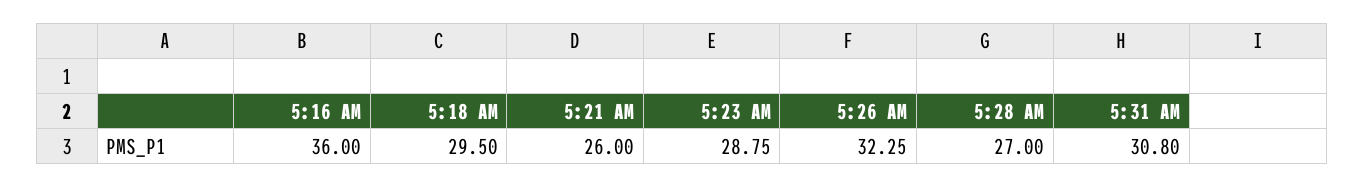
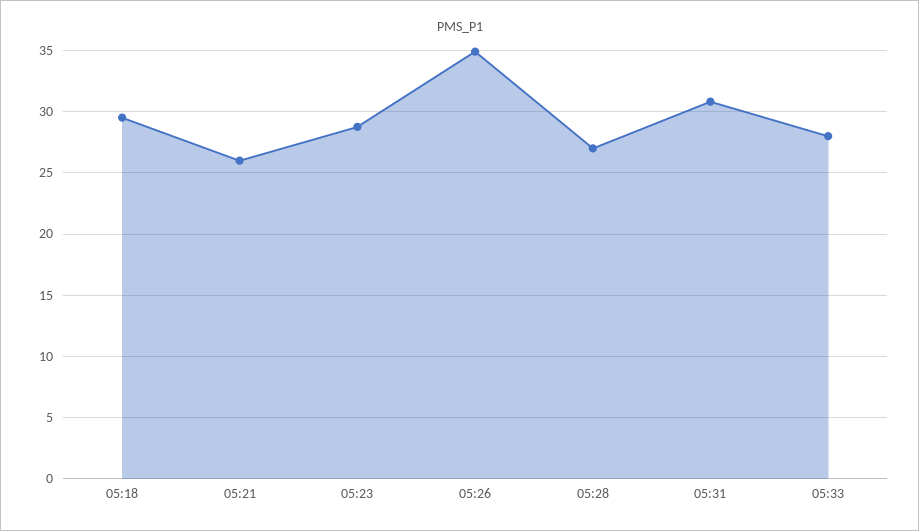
5:16 AM: 36 -> none
5:26 AM: 32.25 -> 35
05:33: none -> 28

